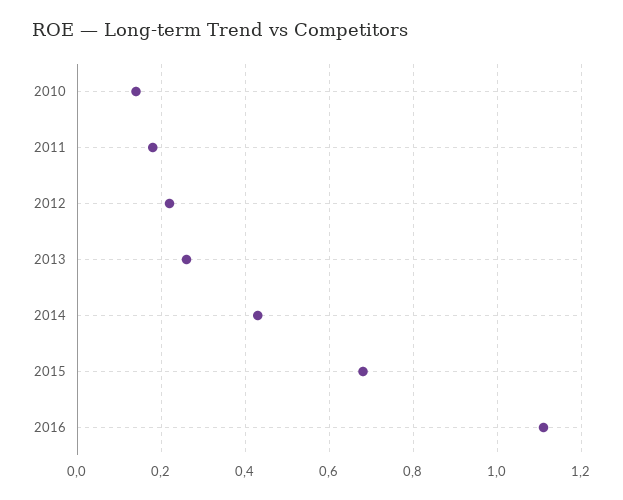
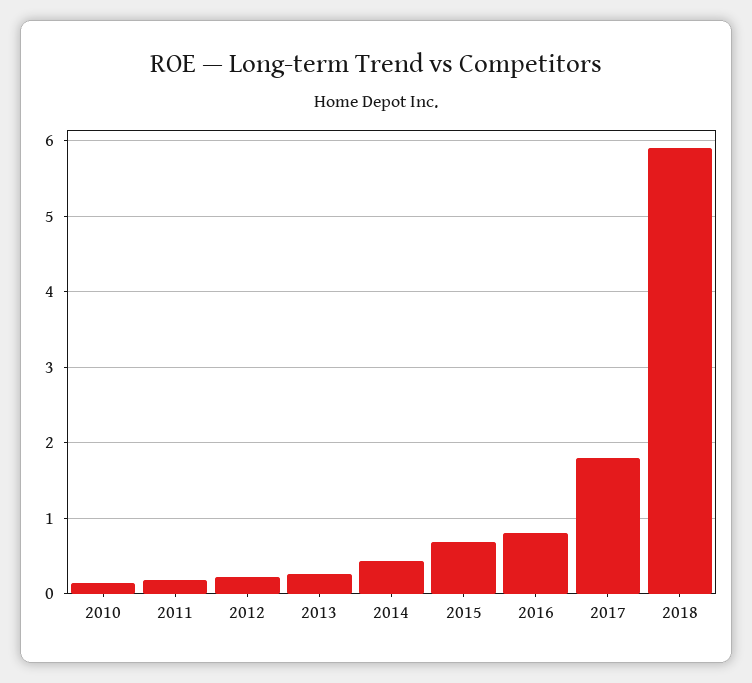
2016: 1.1 -> 0.8
2017: none -> 1.8
2018: none -> 5.9

